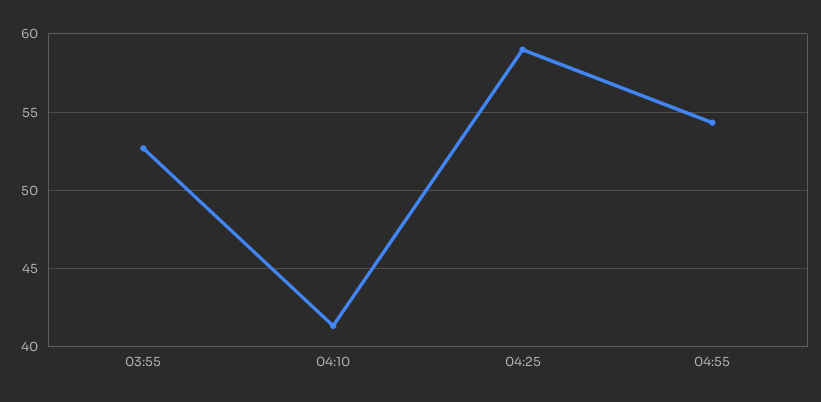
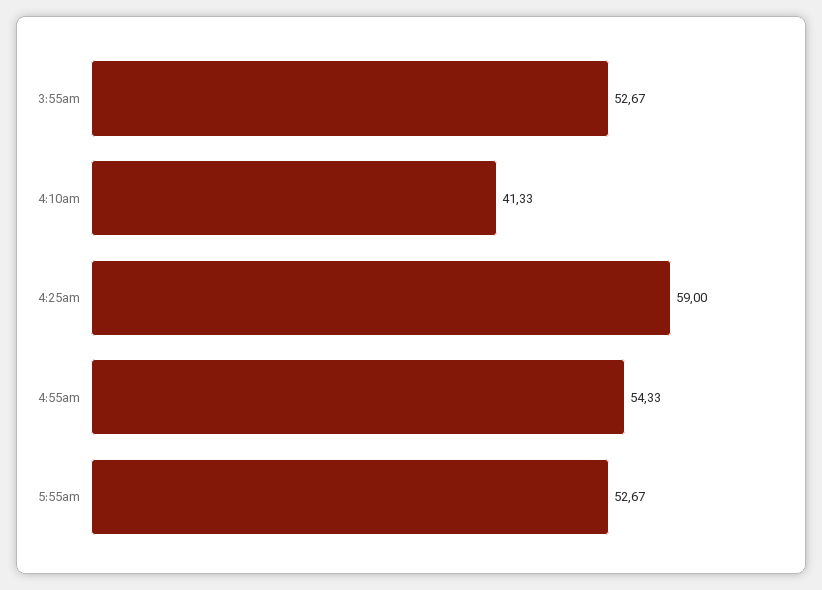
5:55am: none -> 52.67

